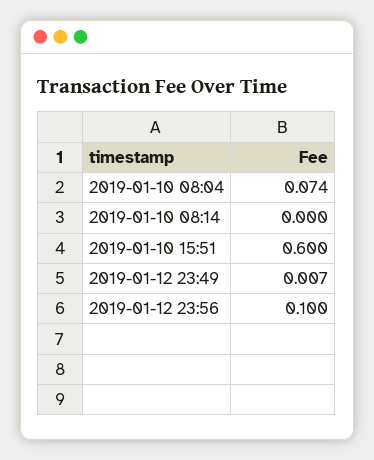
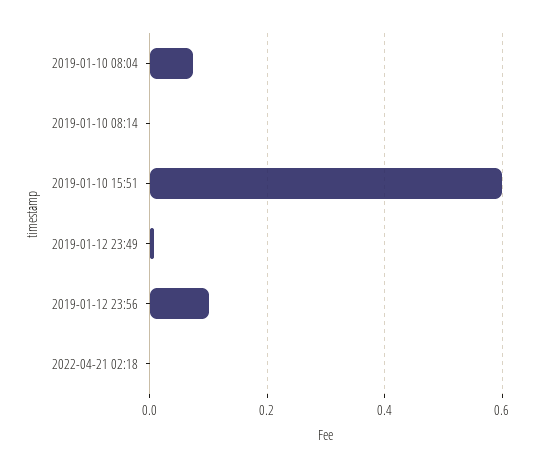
2022-04-21 02:18: none -> 0

